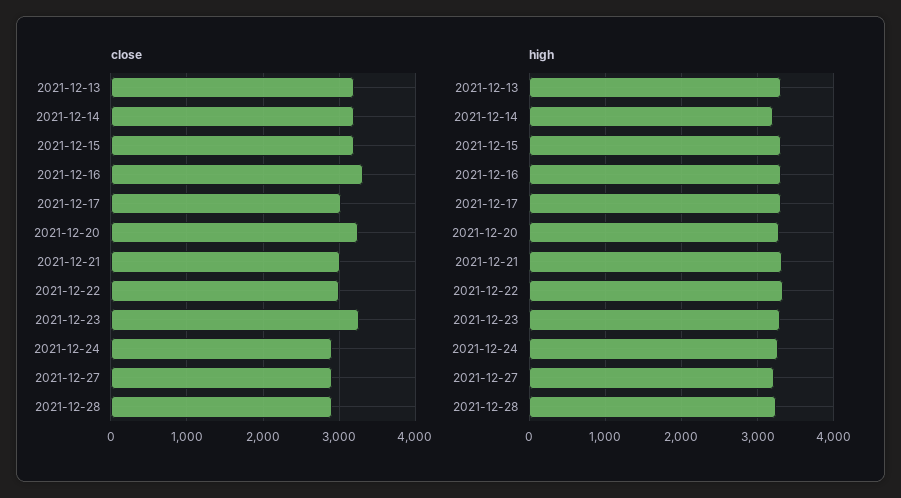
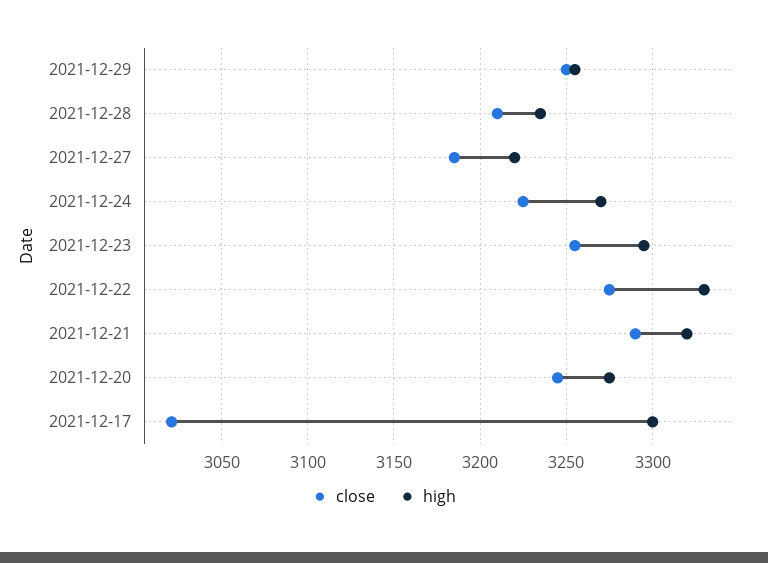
close, 2021-12-13: 3200 -> none
close, 2021-12-14: 3200 -> none
close, 2021-12-15: 3200 -> none
close, 2021-12-16: 3300 -> none
close, 2021-12-21: 3000 -> 3290
close, 2021-12-22: 3000 -> 3275
close, 2021-12-24: 2900 -> 3225
close, 2021-12-27: 2900 -> 3185
close, 2021-12-28: 2900 -> 3210
high, 2021-12-13: 3300 -> none
high, 2021-12-14: 3200 -> none
high, 2021-12-15: 3300 -> none
high, 2021-12-16: 3300 -> none
close, 2021-12-29: none -> 3250
high, 2021-12-29: none -> 3255

